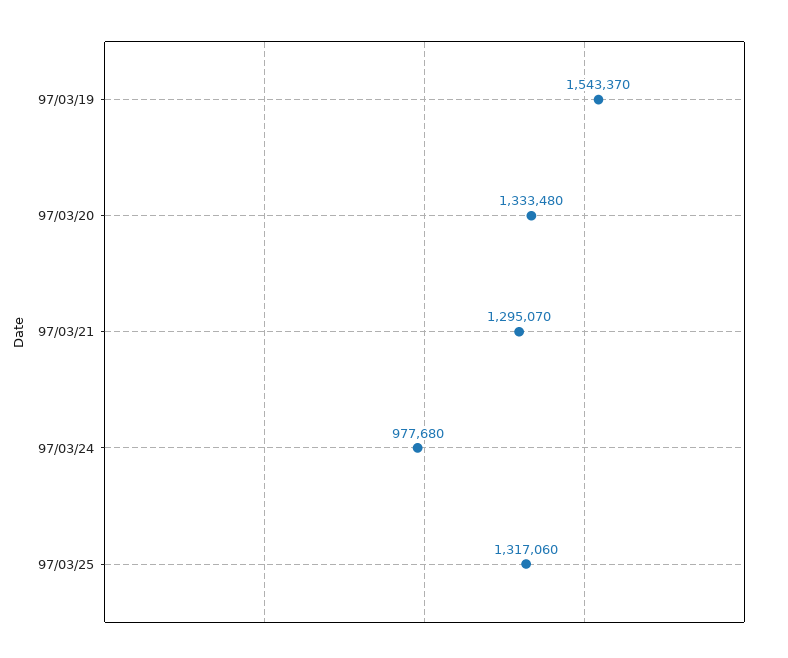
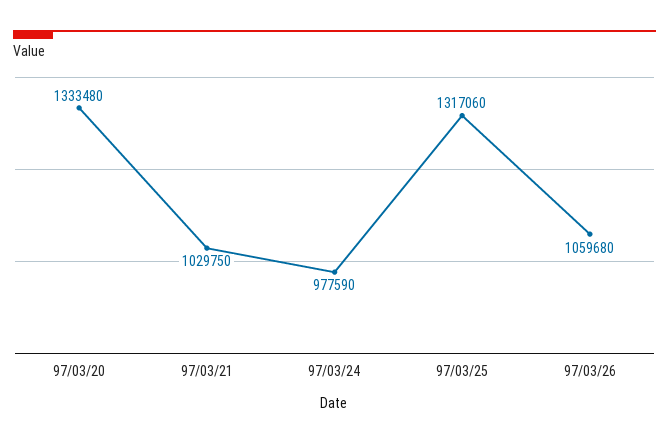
97/03/19: 1543370 -> none
97/03/21: 1295070 -> 1029750
97/03/24: 977680 -> 977590
97/03/26: none -> 1059680

